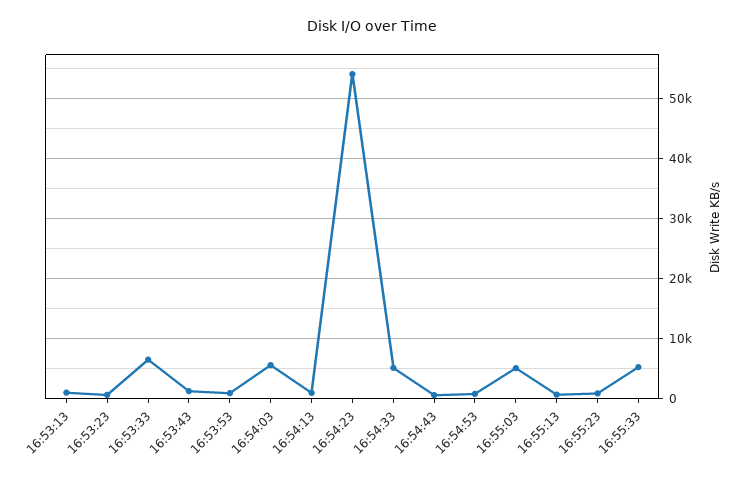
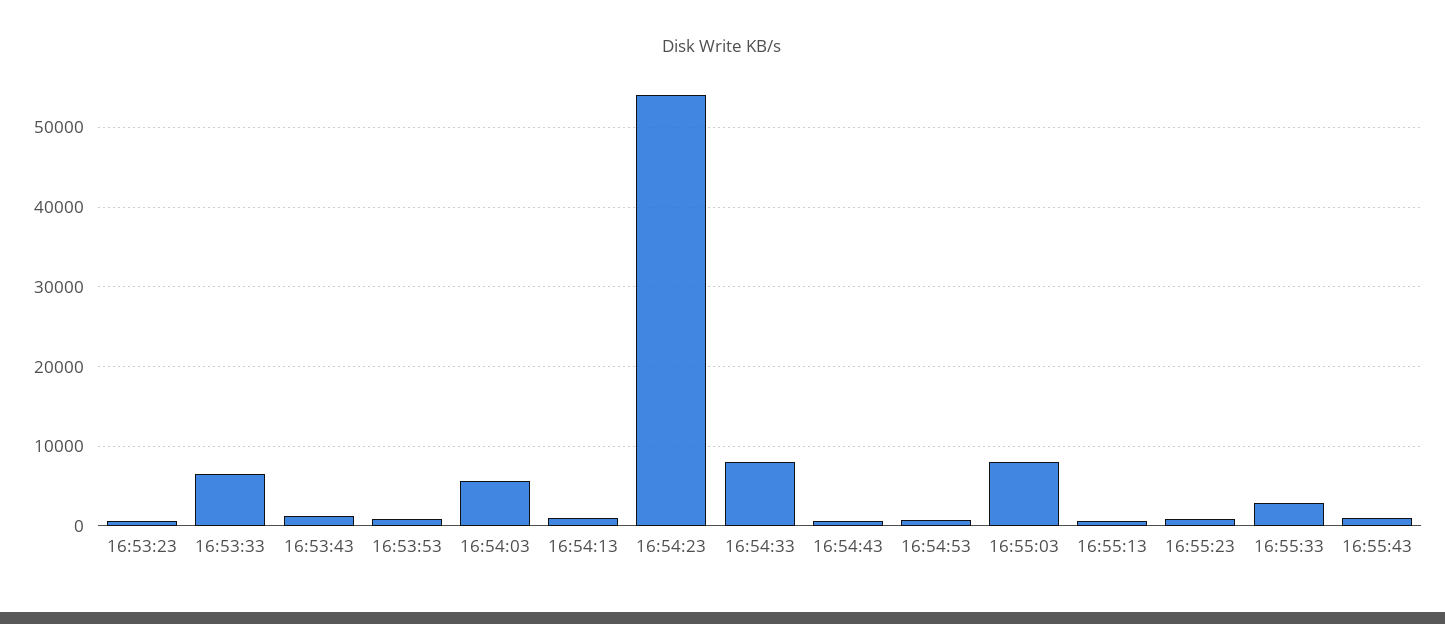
16:53:13: 1000 -> none
16:54:33: 5000 -> 8000
16:55:03: 5000 -> 8000
16:55:33: 5000 -> 3000
16:55:43: none -> 1000

